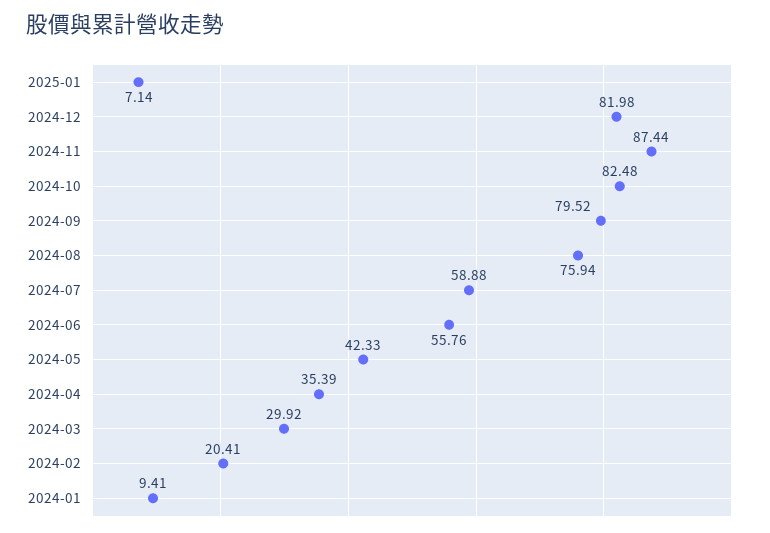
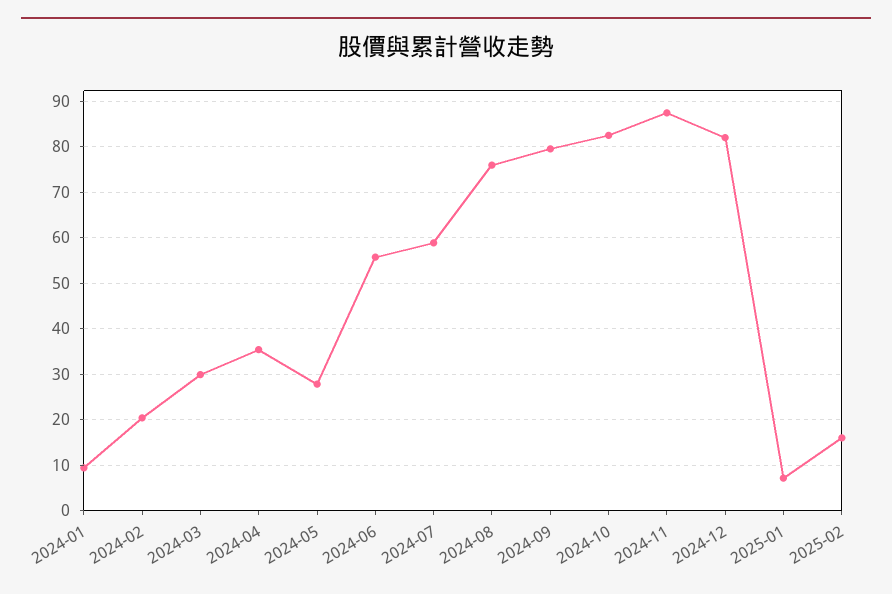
2024-05: 42.33 -> 28
2025-02: none -> 16

